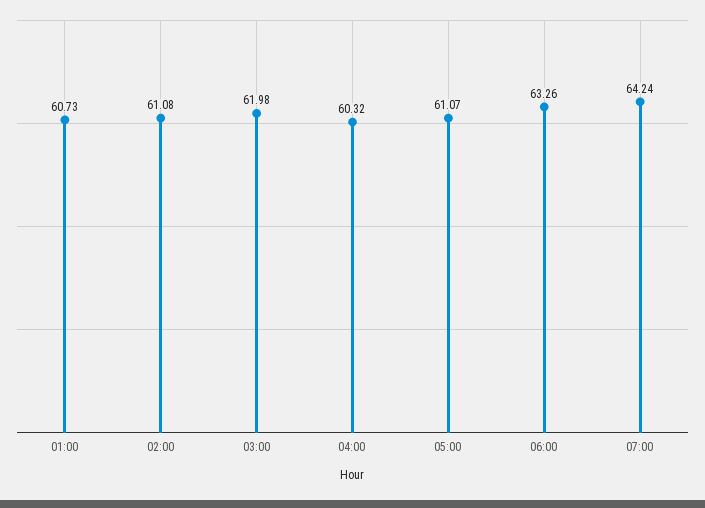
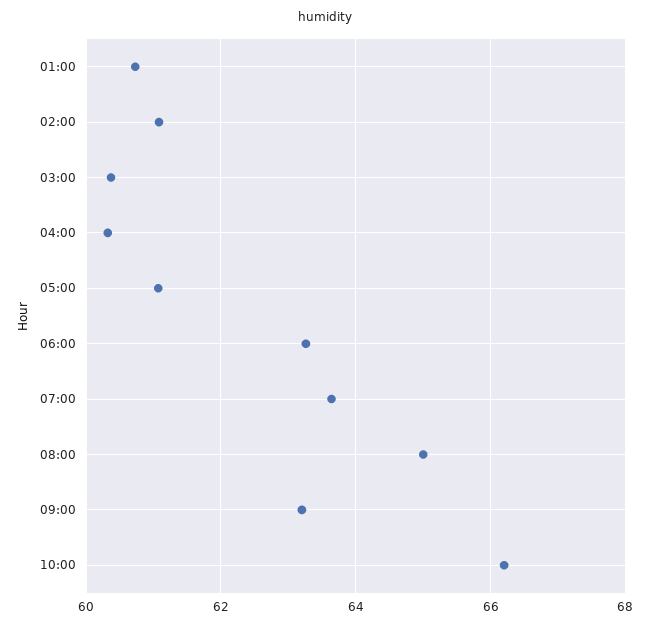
03:00: 61.98 -> 60.4
07:00: 64.24 -> 63.6
08:00: none -> 65
09:00: none -> 63.2
10:00: none -> 66.2

